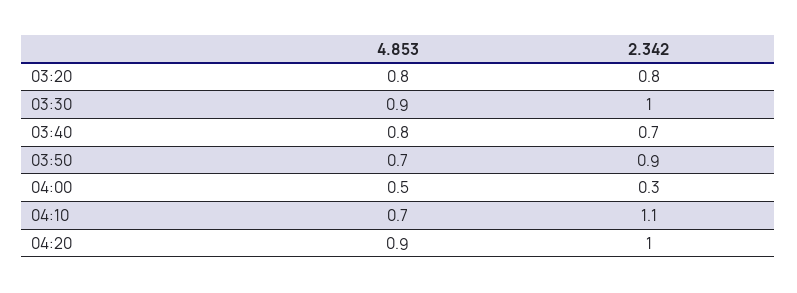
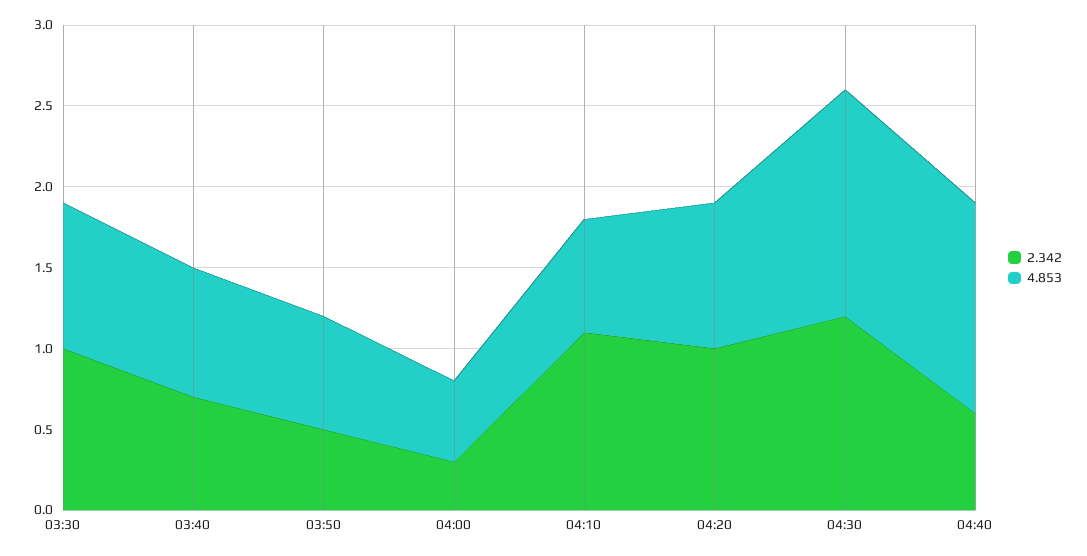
4.853, 03:20: 0.8 -> none
2.342, 03:20: 0.8 -> none
2.342, 03:50: 0.9 -> 0.5
2.342, 04:30: none -> 1.2
4.853, 04:30: none -> 1.4
2.342, 04:40: none -> 0.6
4.853, 04:40: none -> 1.3

